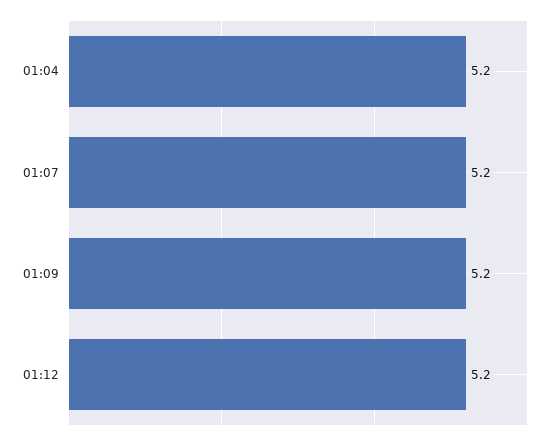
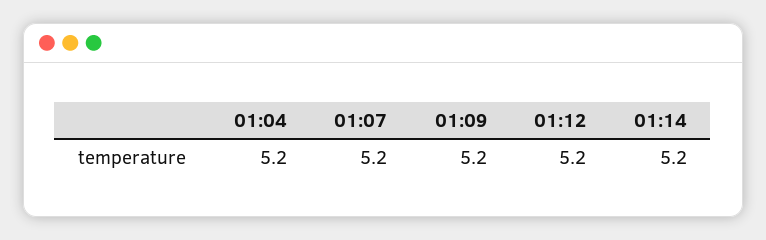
01:14: none -> 5.2

